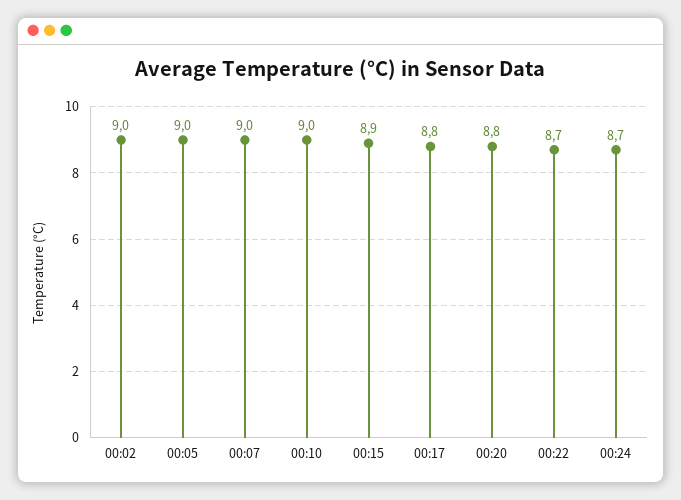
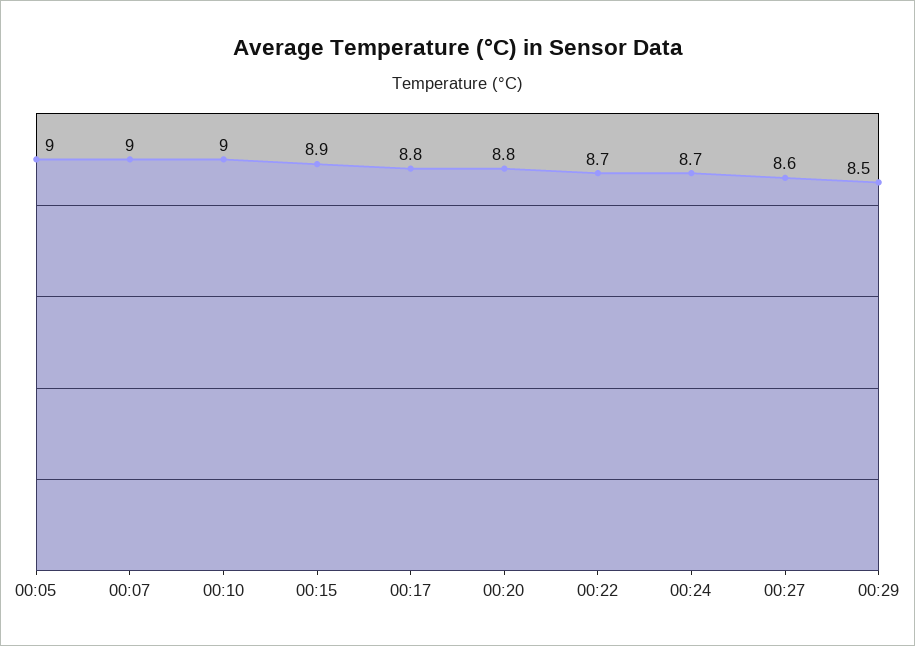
00:02: 9 -> none
00:27: none -> 8.6
00:29: none -> 8.5

